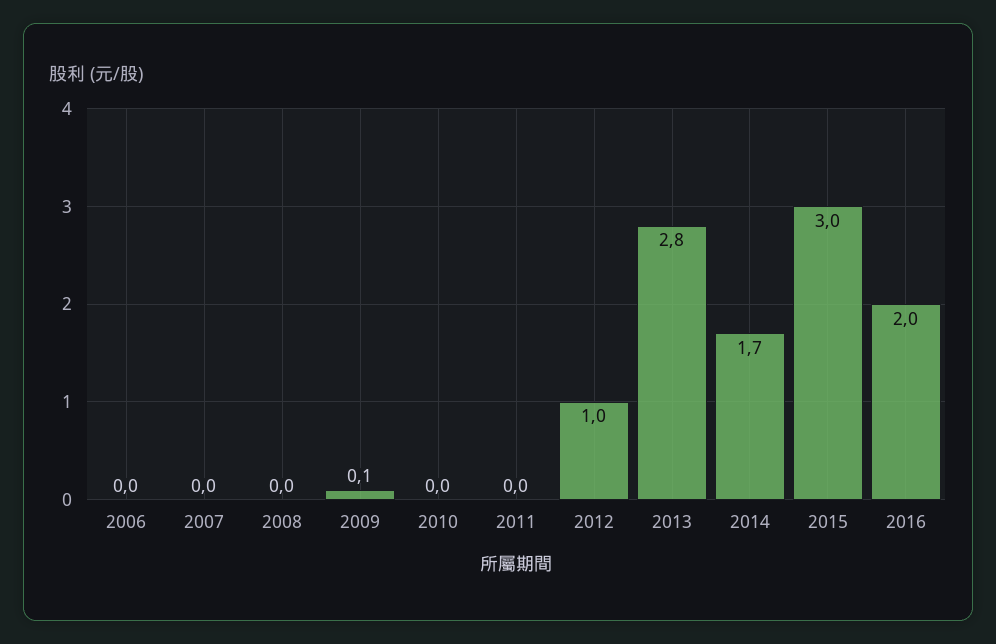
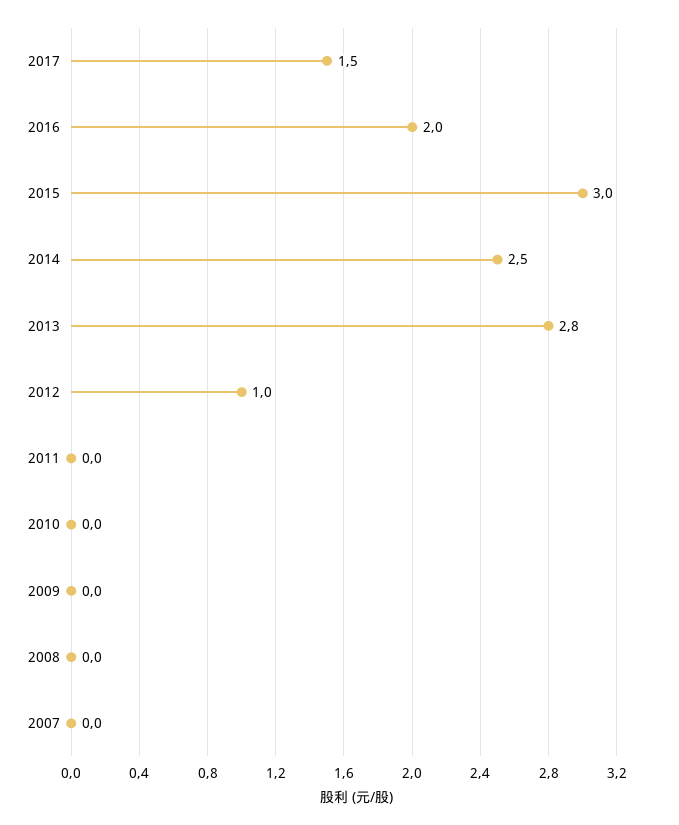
2006: 0 -> none
2009: 0.1 -> 0
2014: 1.7 -> 2.5
2017: none -> 1.5

